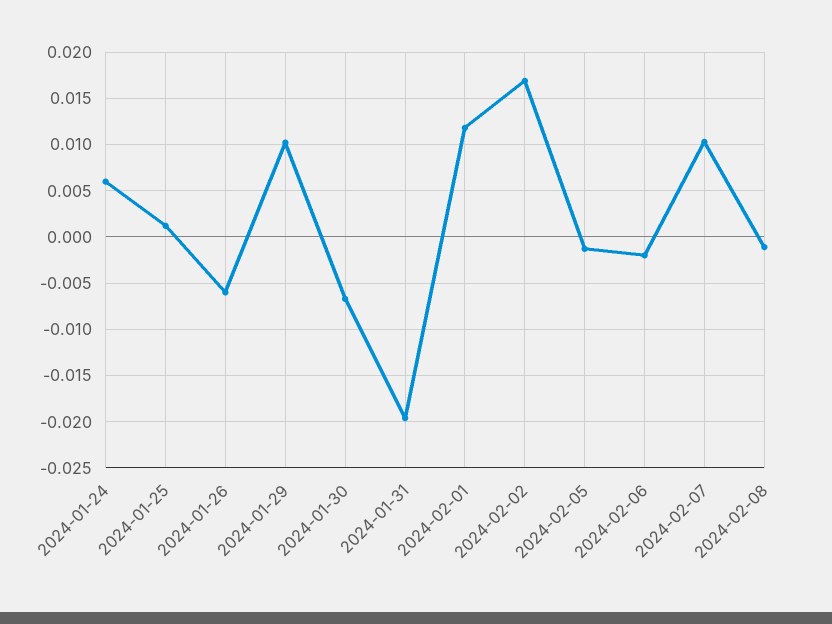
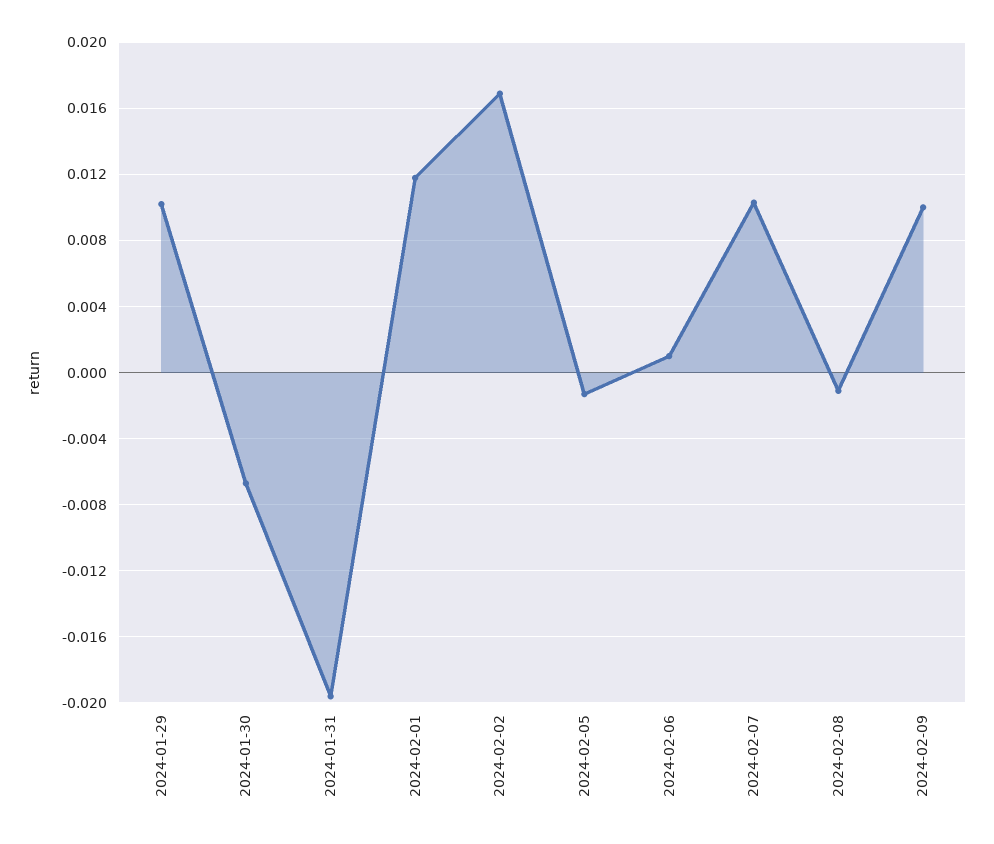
2024-01-24: 0.006 -> none
2024-01-25: 0.001 -> none
2024-01-26: -0.006 -> none
2024-02-06: -0.002 -> 0.001
2024-02-09: none -> 0.01

